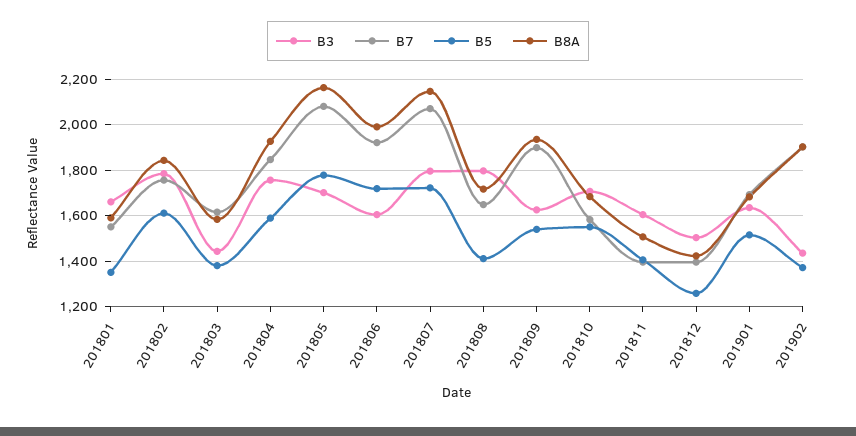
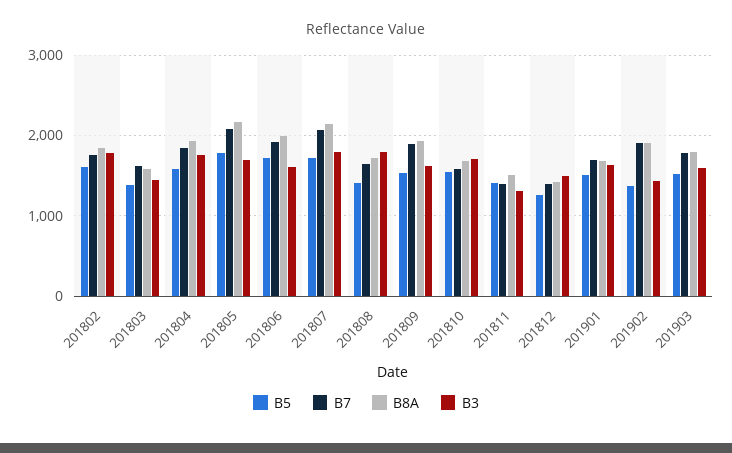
B3, 201801: 1650 -> none
B7, 201801: 1550 -> none
B5, 201801: 1350 -> none
B8A, 201801: 1600 -> none
B3, 201811: 1600 -> 1300
B5, 201903: none -> 1500
B7, 201903: none -> 1800
B8A, 201903: none -> 1800
B3, 201903: none -> 1600

